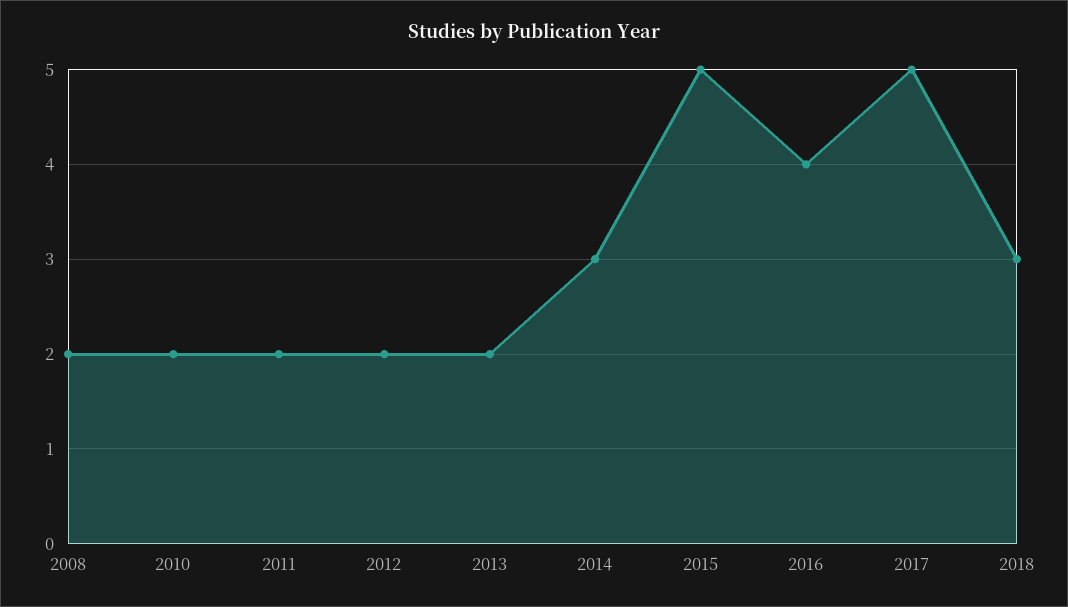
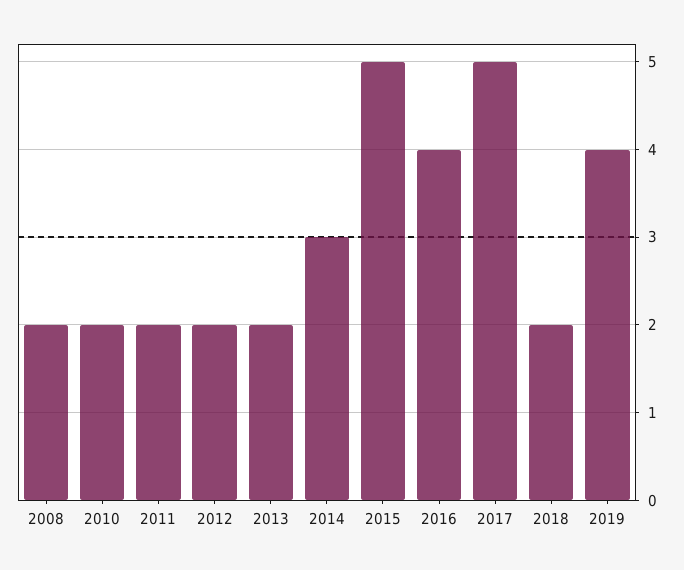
2018: 3 -> 2
2019: none -> 4

